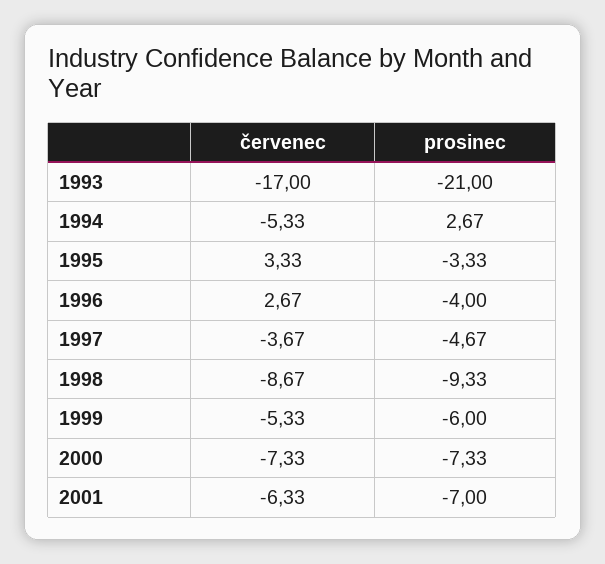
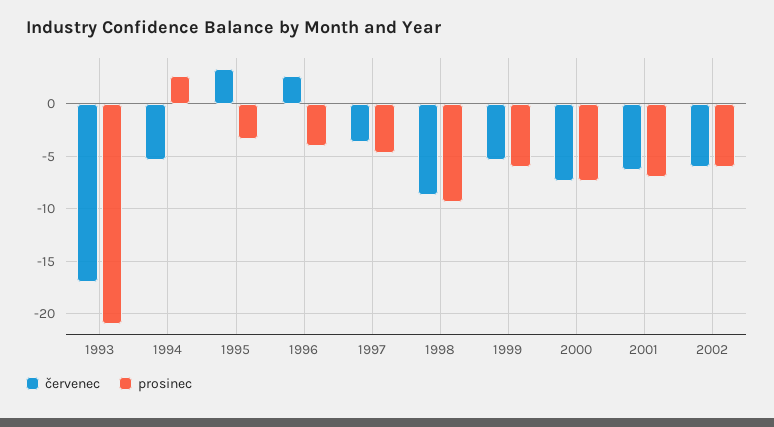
červenec, 2002: none -> -6
prosinec, 2002: none -> -6

